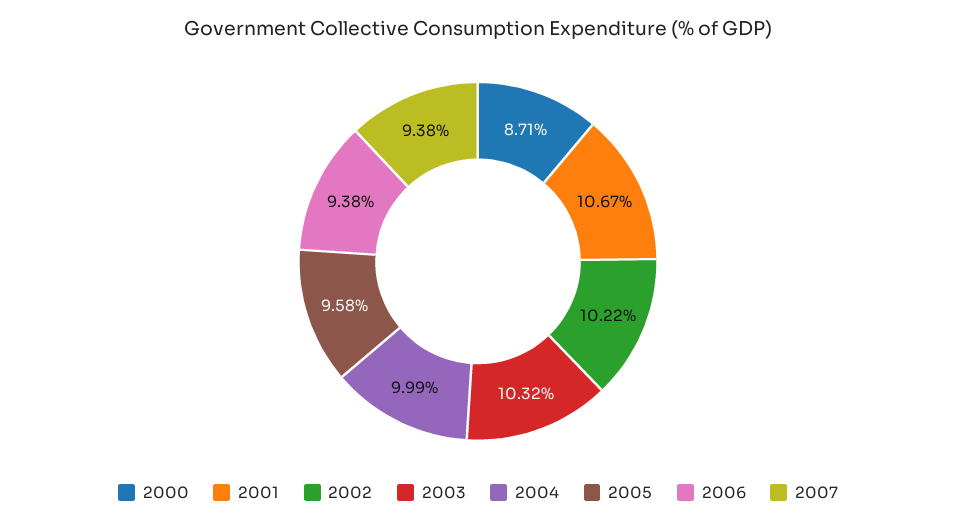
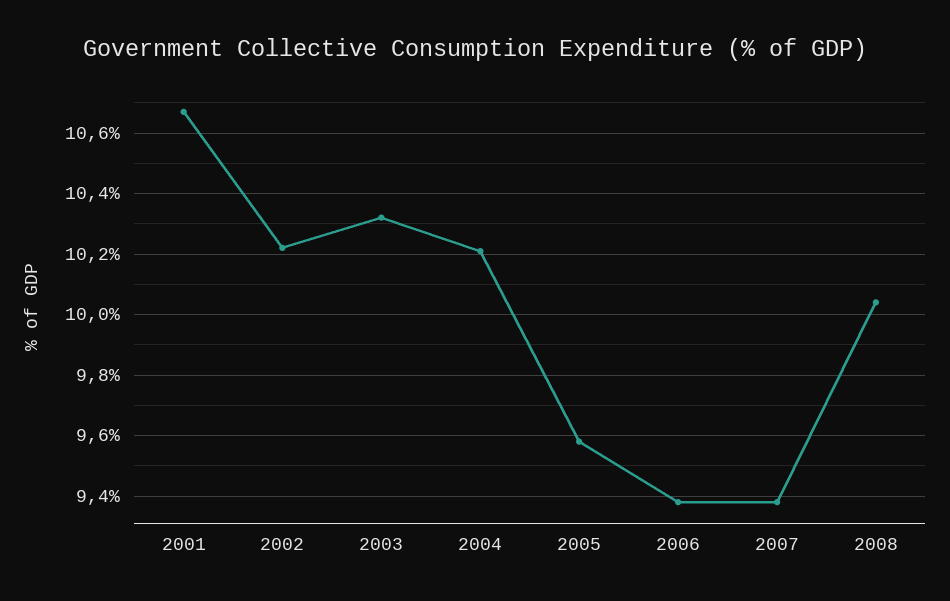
2000: 8.71 -> none
2004: 9.99 -> 10.2
2008: none -> 10.05

